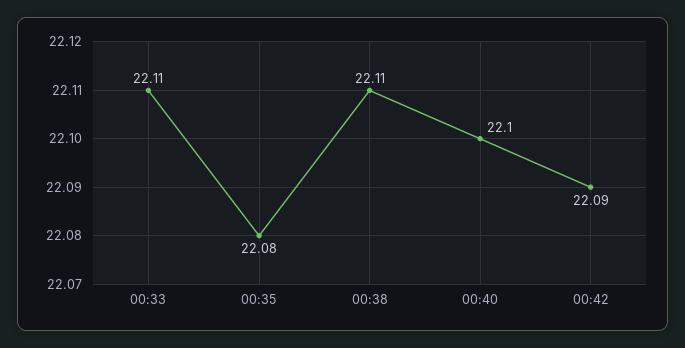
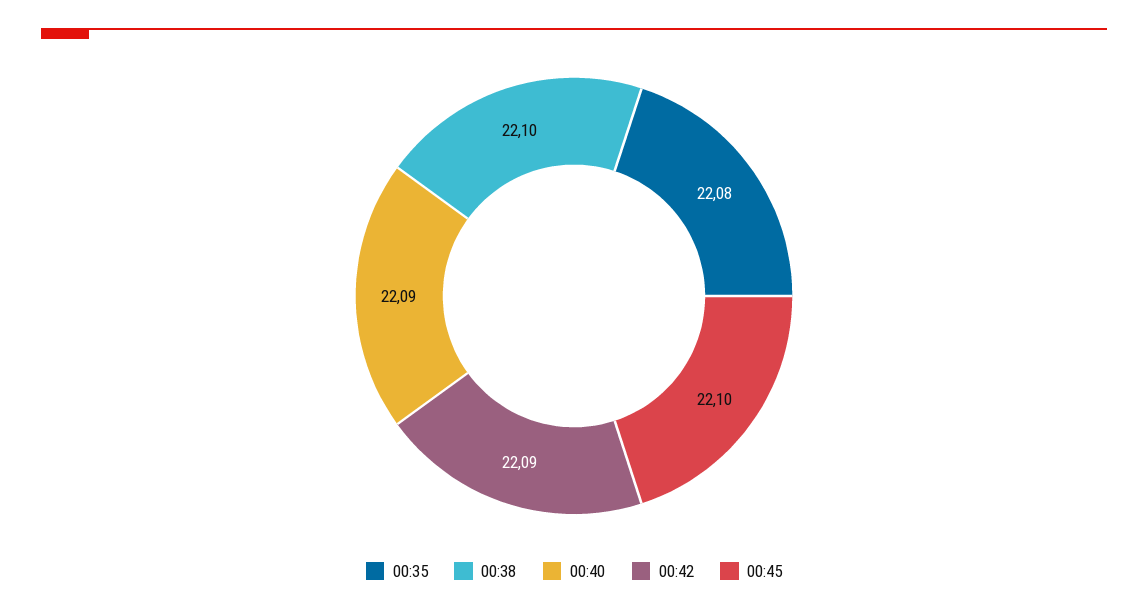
00:33: 22.11 -> none
00:38: 22.11 -> 22.1
00:40: 22.1 -> 22.09
00:45: none -> 22.1

